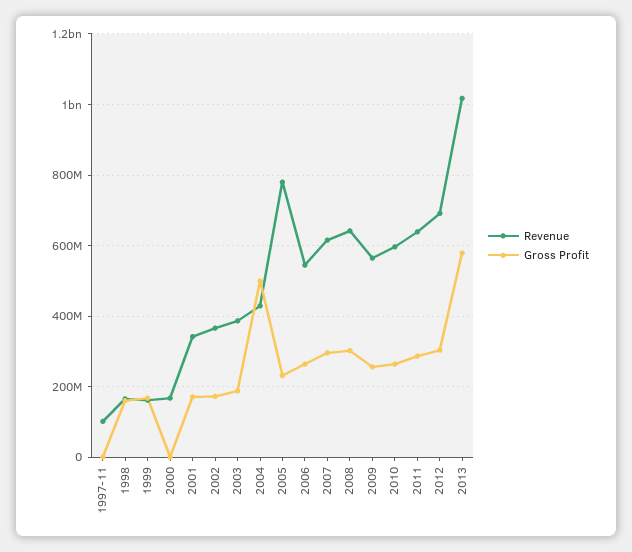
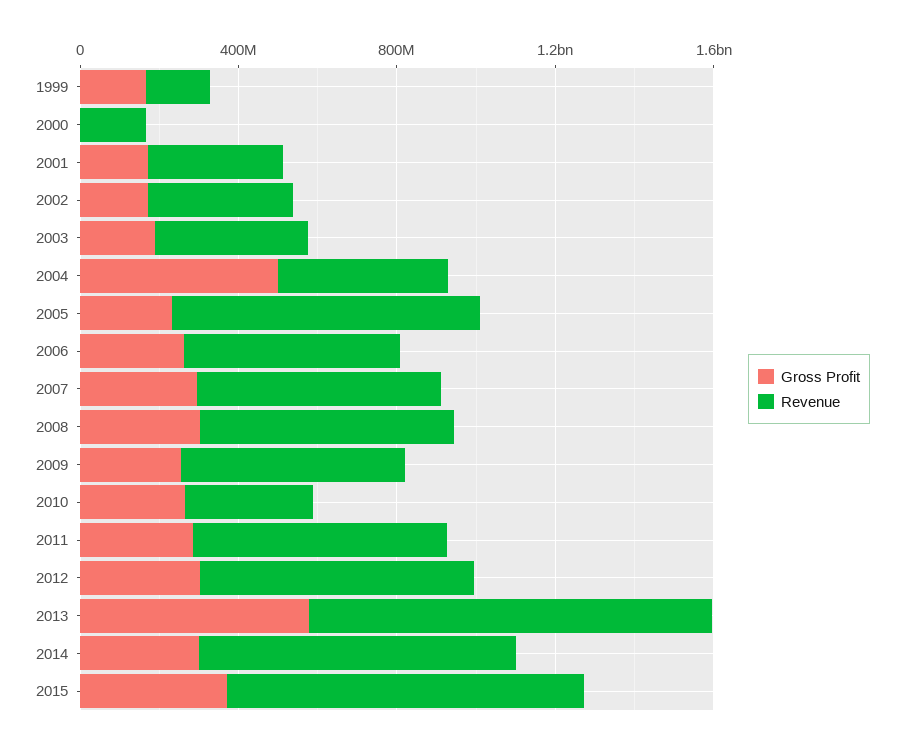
Revenue, 1997-11: 100000000 -> none
Gross Profit, 1997-11: 0 -> none
Revenue, 1998: 160000000 -> none
Gross Profit, 1998: 160000000 -> none
Revenue, 2010: 600000000 -> 300000000
Gross Profit, 2014: none -> 300000000
Revenue, 2014: none -> 800000000
Gross Profit, 2015: none -> 400000000
Revenue, 2015: none -> 900000000

